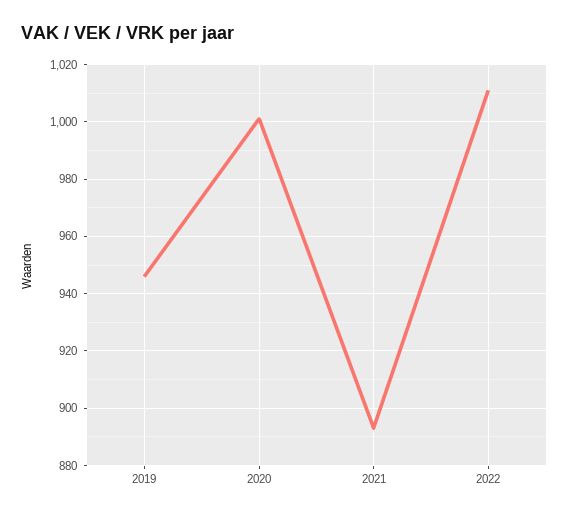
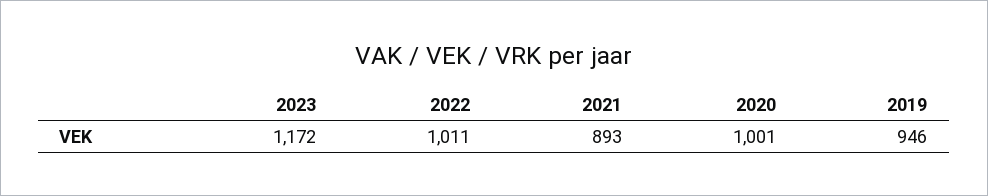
2023: none -> 1172

